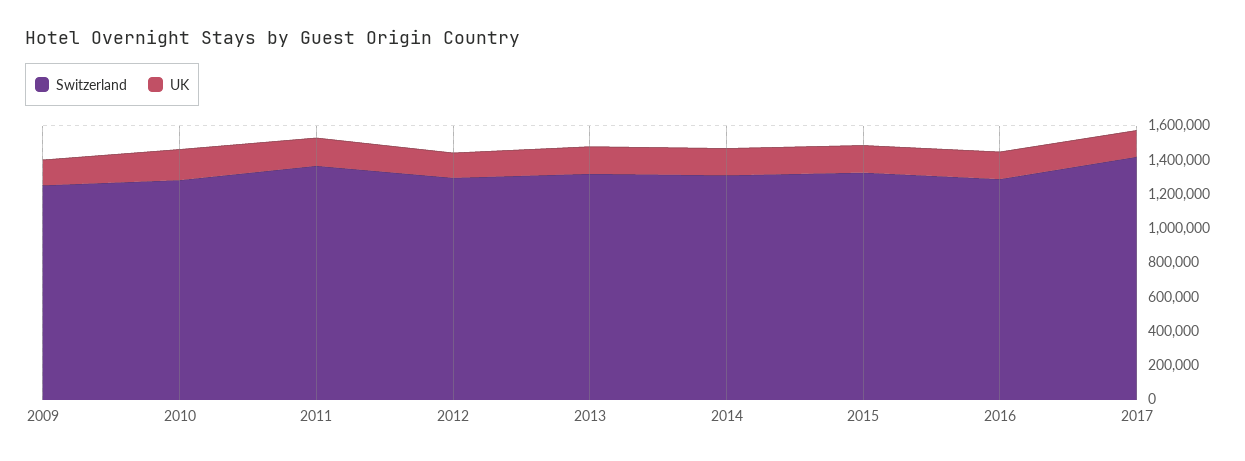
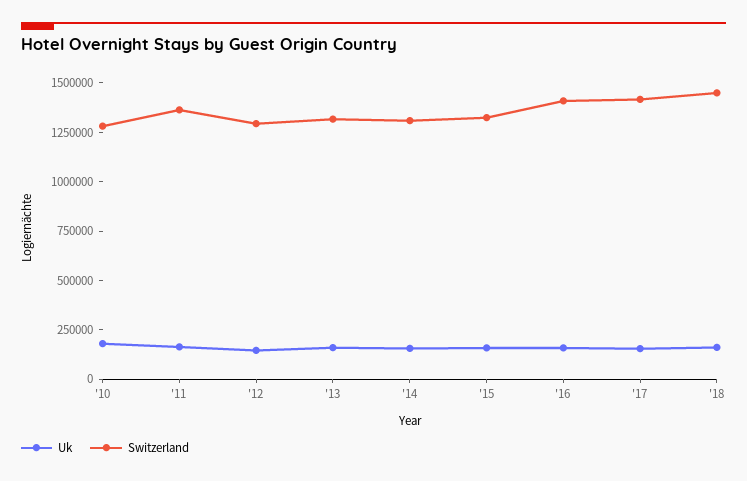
Switzerland, 2009: 1250000 -> none
UK, 2009: 150000 -> none
Switzerland, 2016: 1300000 -> 1400000
UK, '18: none -> 150000
Switzerland, '18: none -> 1450000

